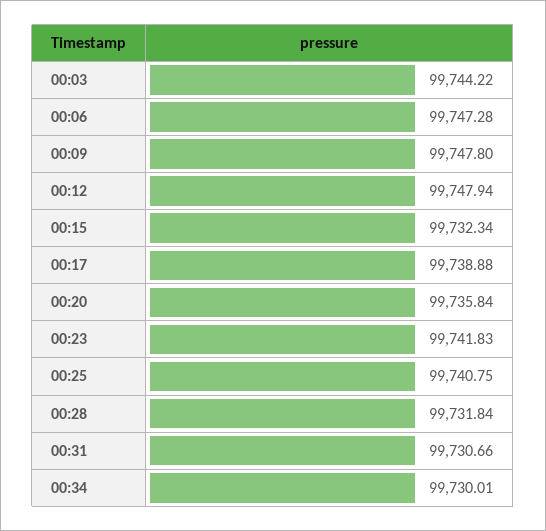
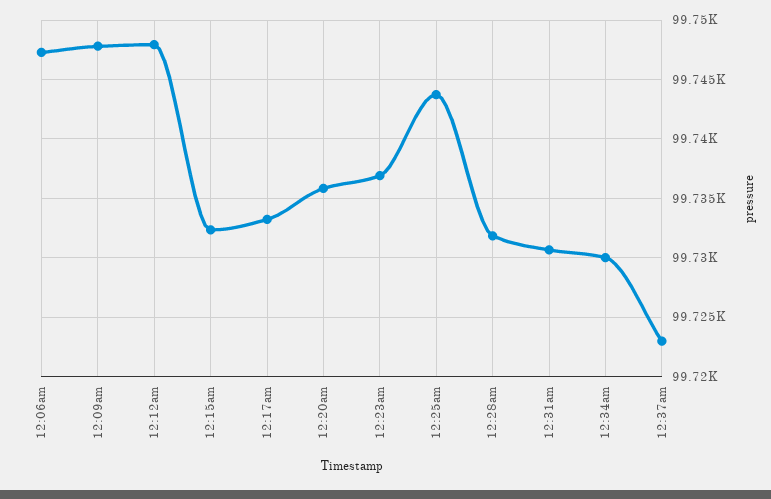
00:03: 99744.22 -> none
00:17: 99738.88 -> 99733
00:23: 99741.83 -> 99737
00:25: 99740.75 -> 99744
12:37am: none -> 99723

